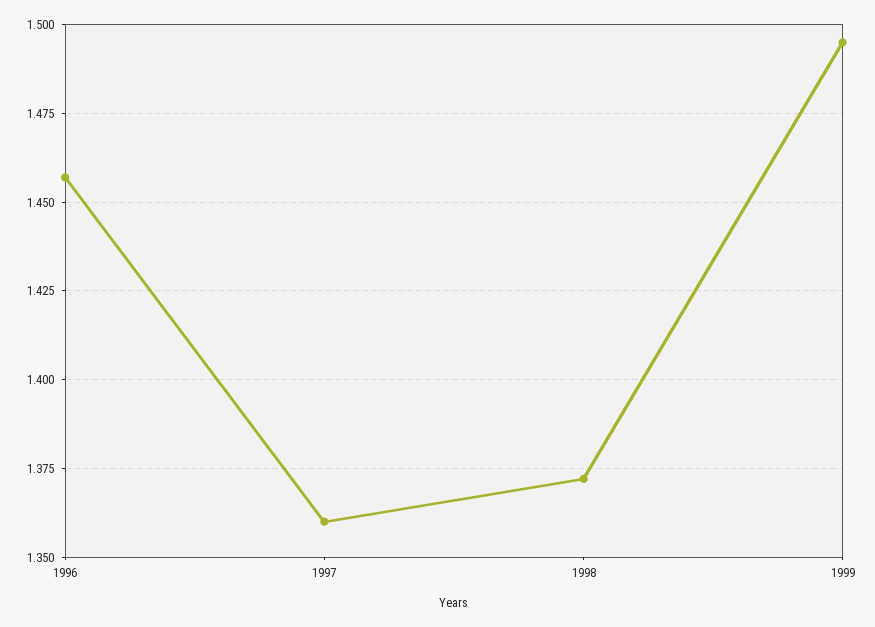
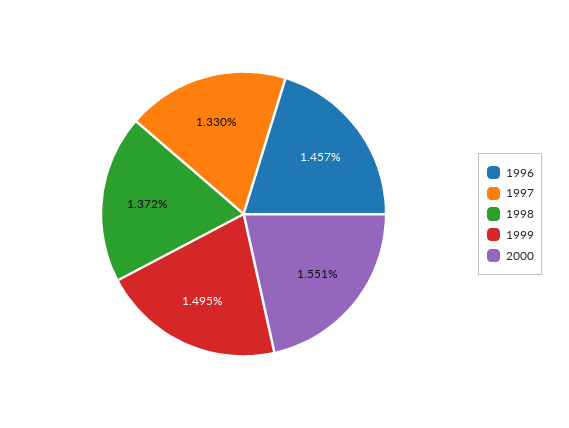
1997: 1.36 -> 1.33
2000: none -> 1.551

